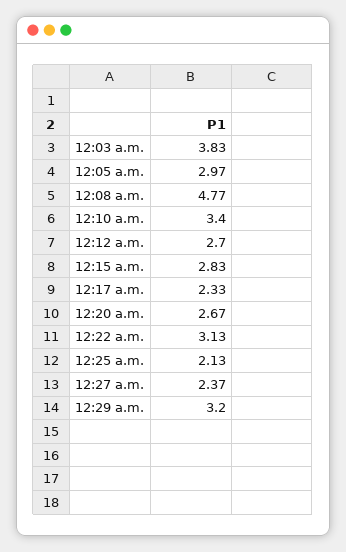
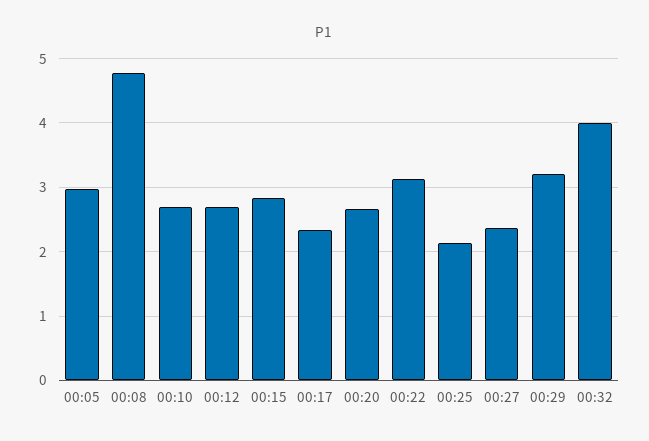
12:03 a.m.: 3.83 -> none
12:10 a.m.: 3.4 -> 2.7
00:32: none -> 4

